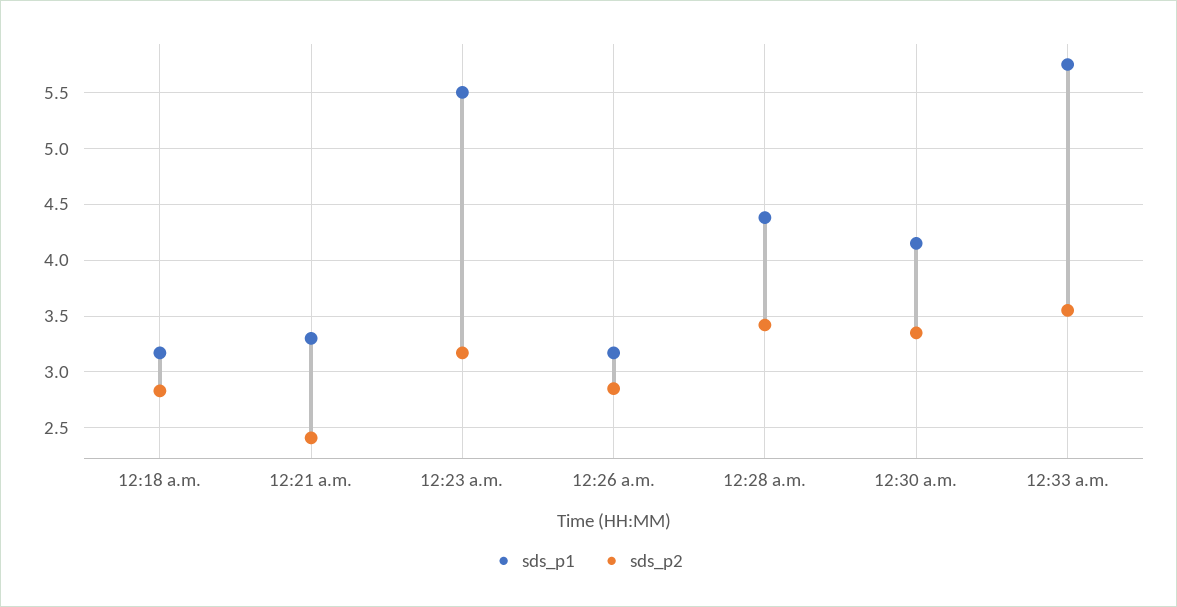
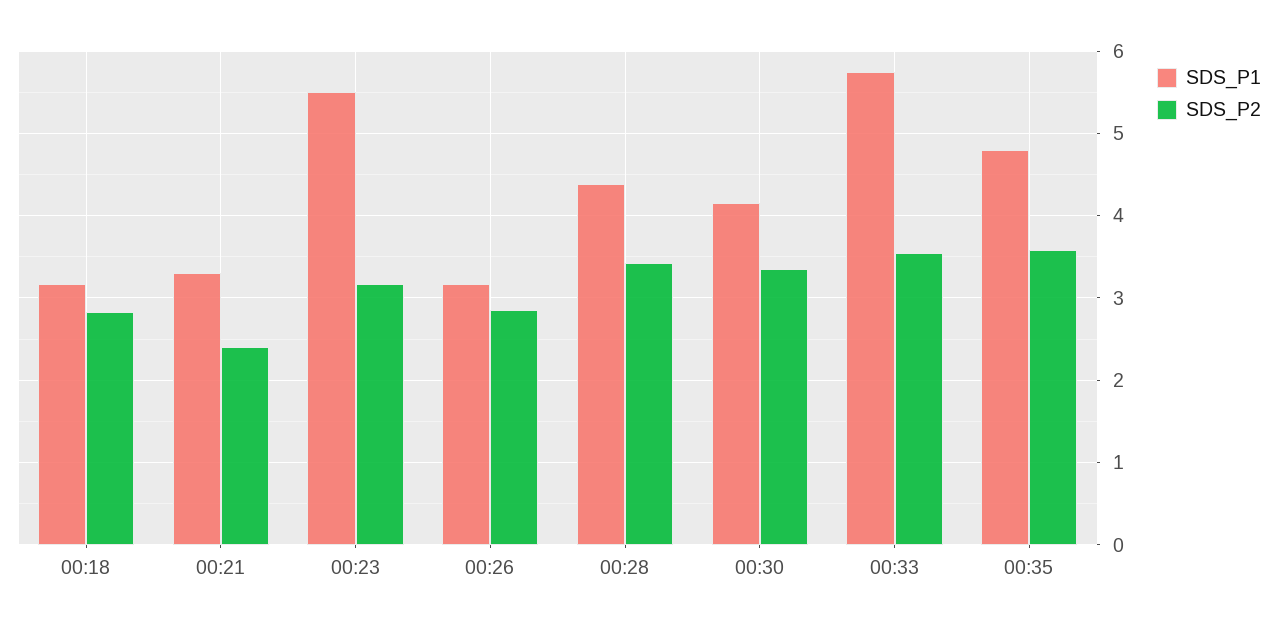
sds_p1, 00:35: none -> 4.8
sds_p2, 00:35: none -> 3.6

